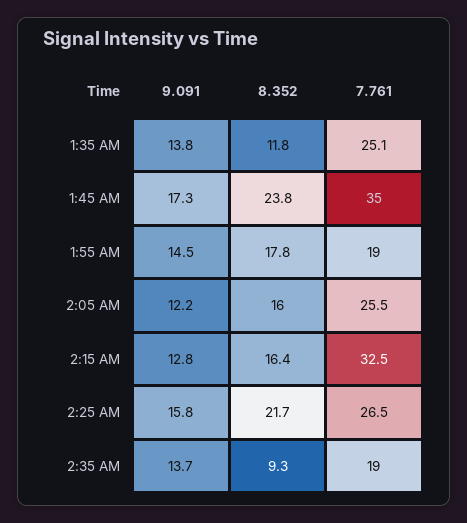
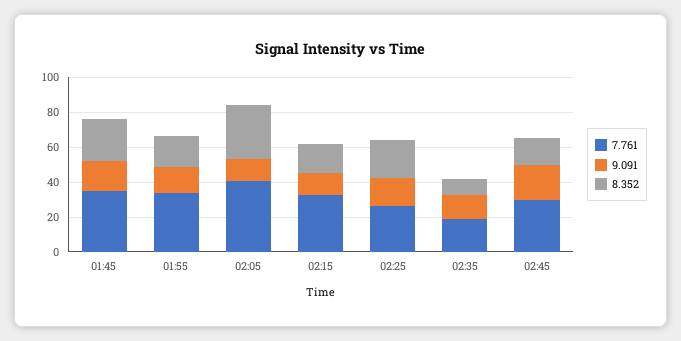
9.091, 1:35 AM: 13.8 -> none
8.352, 1:35 AM: 11.8 -> none
7.761, 1:35 AM: 25.1 -> none
7.761, 1:55 AM: 19 -> 35
8.352, 2:05 AM: 16 -> 30
7.761, 2:05 AM: 25.5 -> 40
7.761, 02:45: none -> 30
9.091, 02:45: none -> 20
8.352, 02:45: none -> 15

